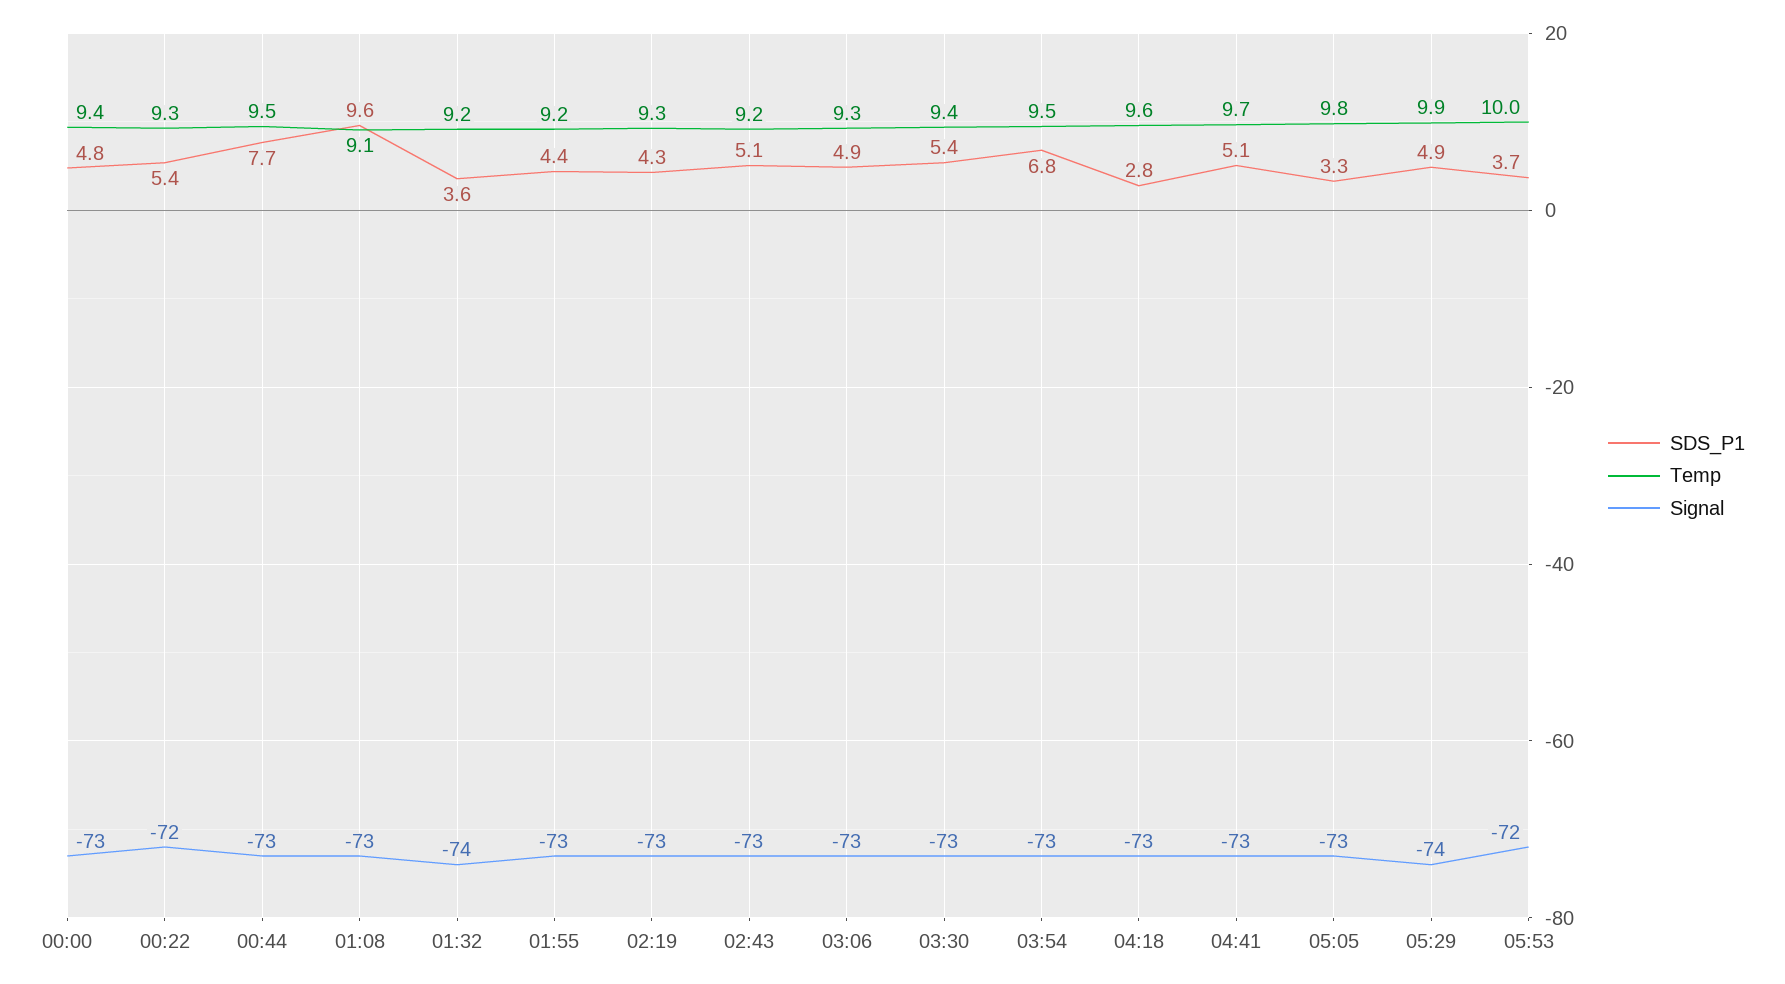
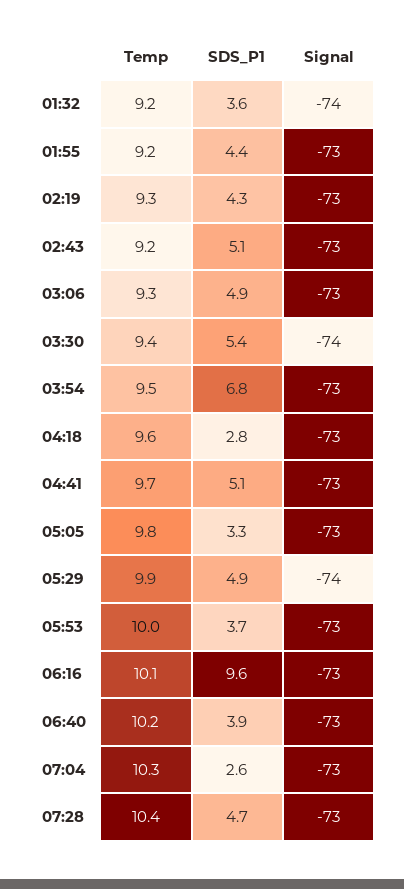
SDS_P1, 00:00: 4.8 -> none
Temp, 00:00: 9.4 -> none
Signal, 00:00: -73 -> none
SDS_P1, 00:22: 5.4 -> none
Temp, 00:22: 9.3 -> none
Signal, 00:22: -72 -> none
SDS_P1, 00:44: 7.7 -> none
Temp, 00:44: 9.5 -> none
Signal, 00:44: -73 -> none
SDS_P1, 01:08: 9.6 -> none
Temp, 01:08: 9.1 -> none
Signal, 01:08: -73 -> none
Signal, 03:30: -73 -> -74
Signal, 05:53: -72 -> -73
Temp, 06:16: none -> 10.1
SDS_P1, 06:16: none -> 9.6
Signal, 06:16: none -> -73
Temp, 06:40: none -> 10.2
SDS_P1, 06:40: none -> 3.9
Signal, 06:40: none -> -73
Temp, 07:04: none -> 10.3
SDS_P1, 07:04: none -> 2.6
Signal, 07:04: none -> -73
Temp, 07:28: none -> 10.4
SDS_P1, 07:28: none -> 4.7
Signal, 07:28: none -> -73

